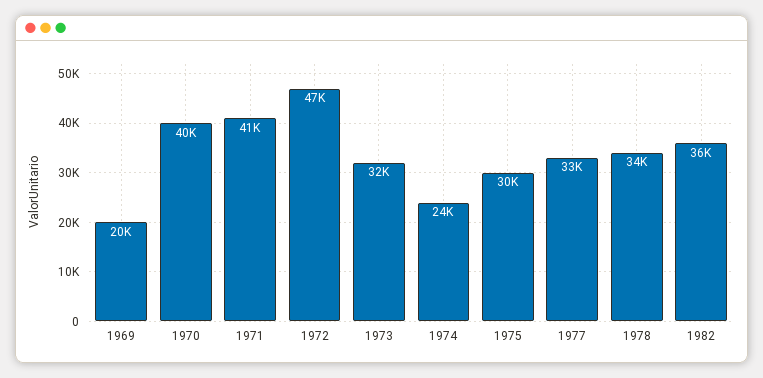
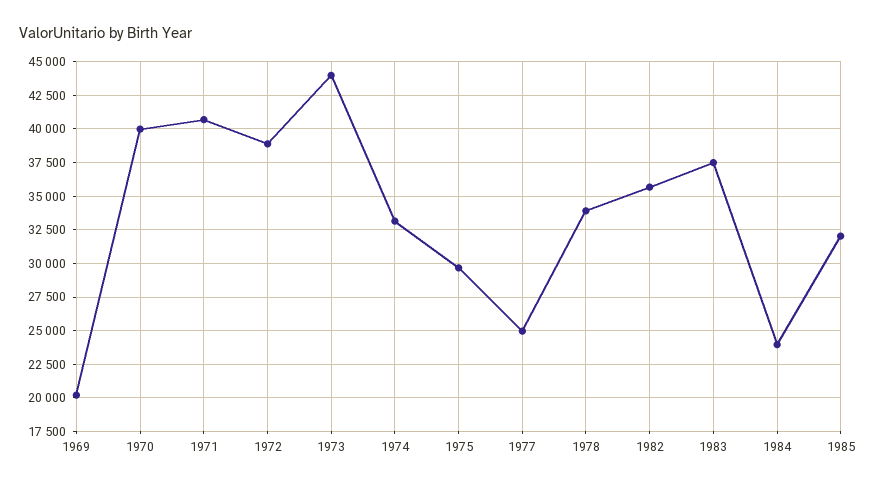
1972: 47000 -> 39000
1973: 32000 -> 44000
1974: 24000 -> 33000
1977: 33000 -> 25000
1983: none -> 37500
1984: none -> 24000
1985: none -> 32000

